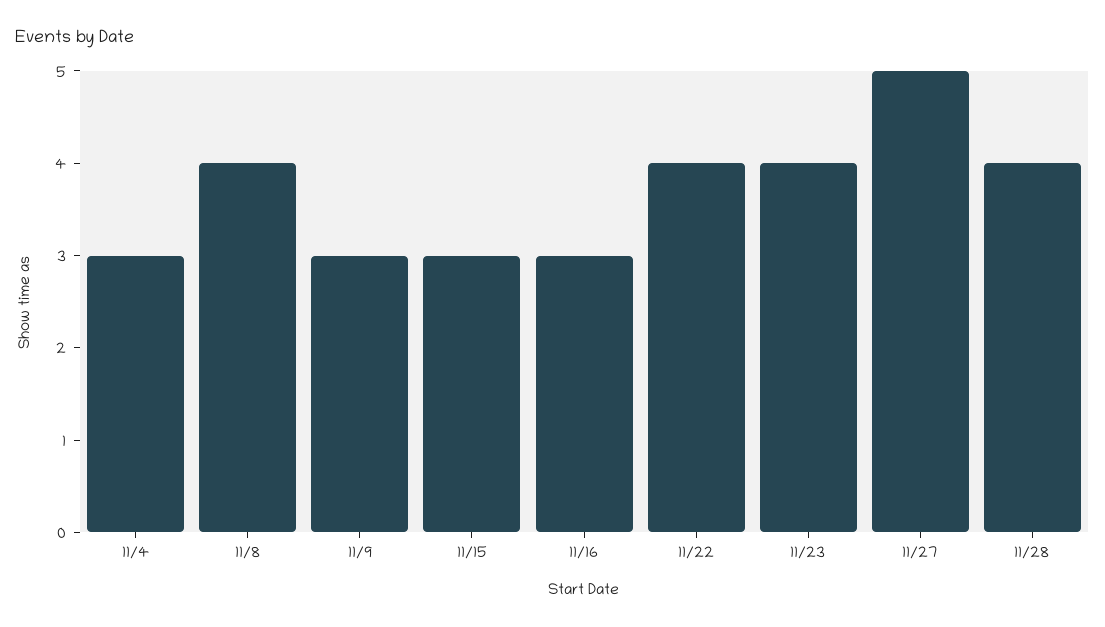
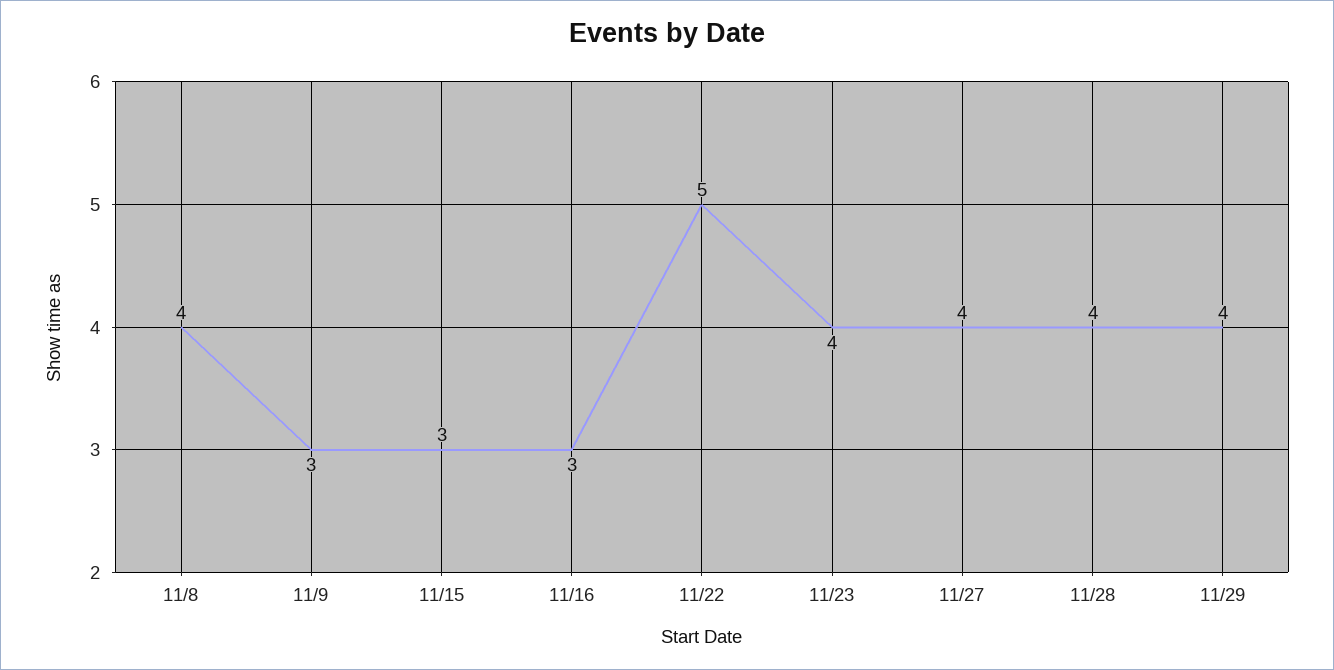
11/4: 3 -> none
11/22: 4 -> 5
11/27: 5 -> 4
11/29: none -> 4

